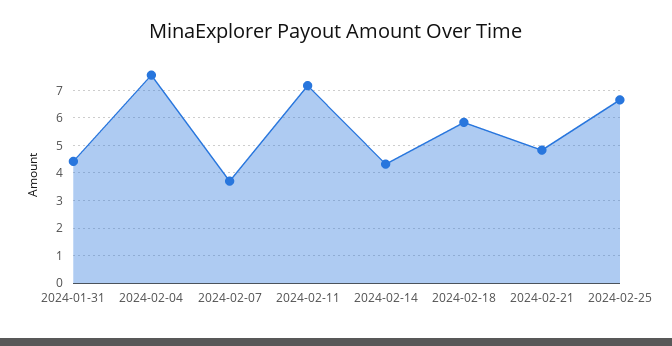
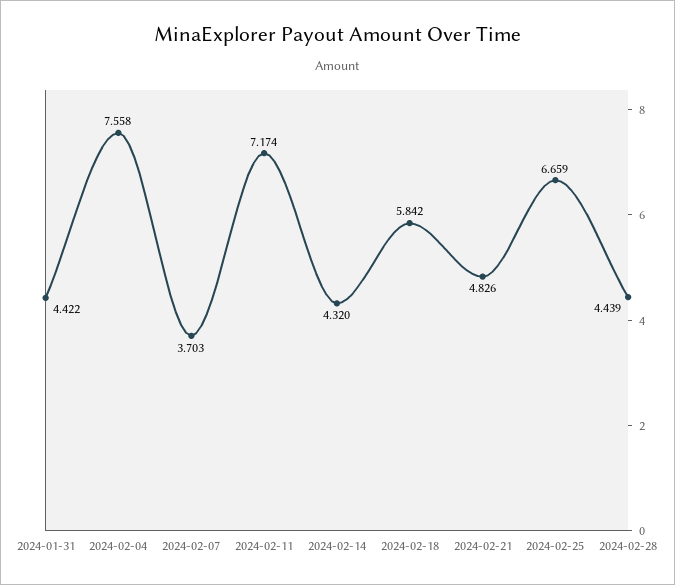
2024-02-28: none -> 4.439

